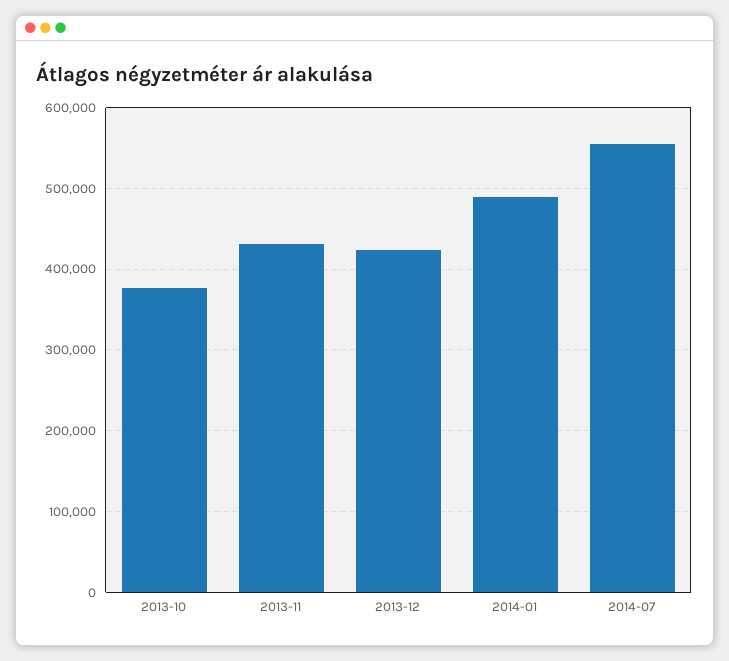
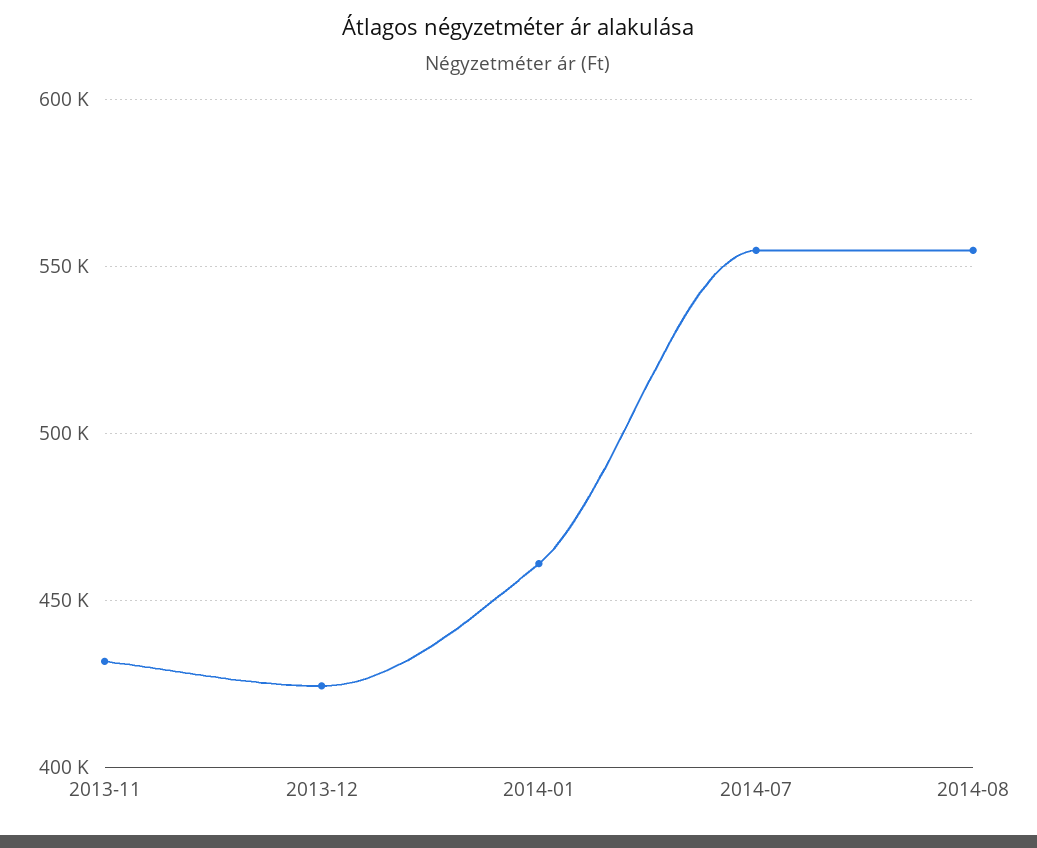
2013-10: 380000 -> none
2014-01: 490000 -> 460000
2014-08: none -> 555000

